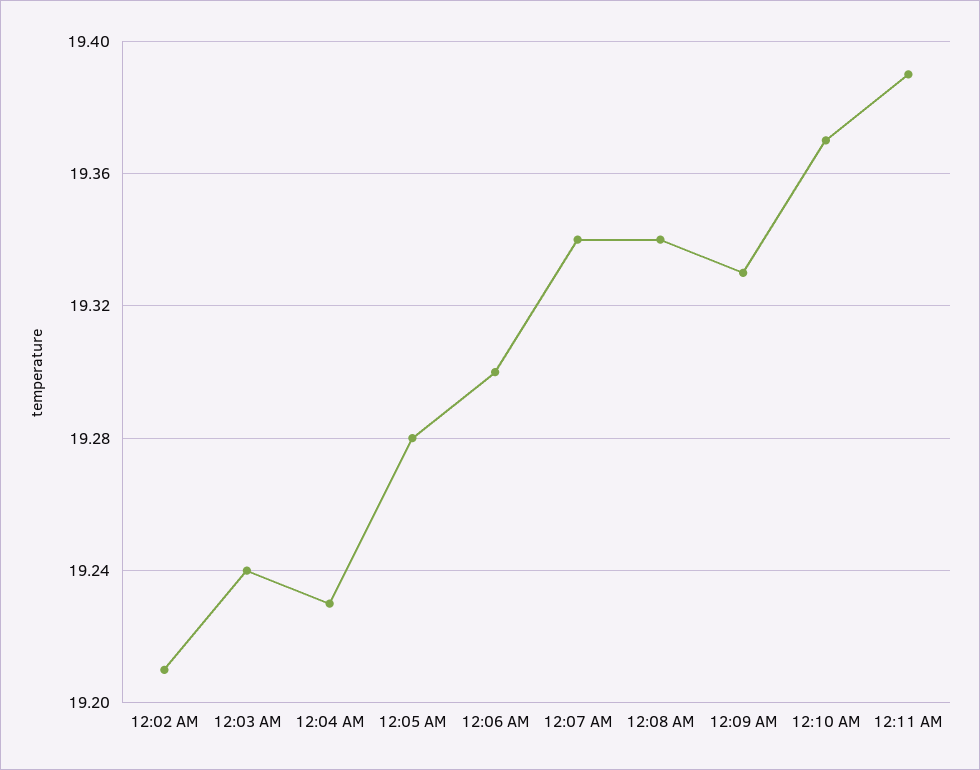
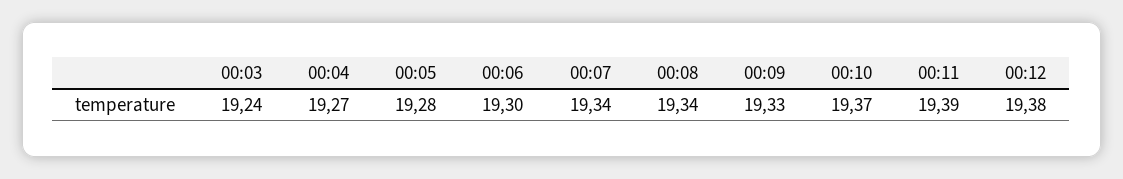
12:02 AM: 19.21 -> none
12:04 AM: 19.23 -> 19.27
00:12: none -> 19.38

